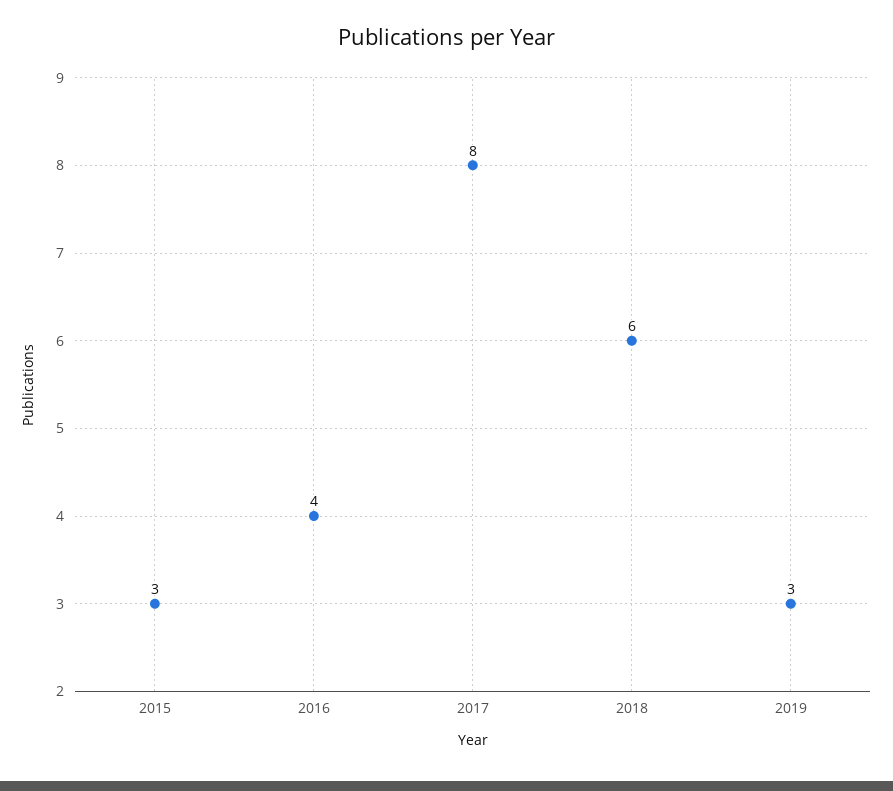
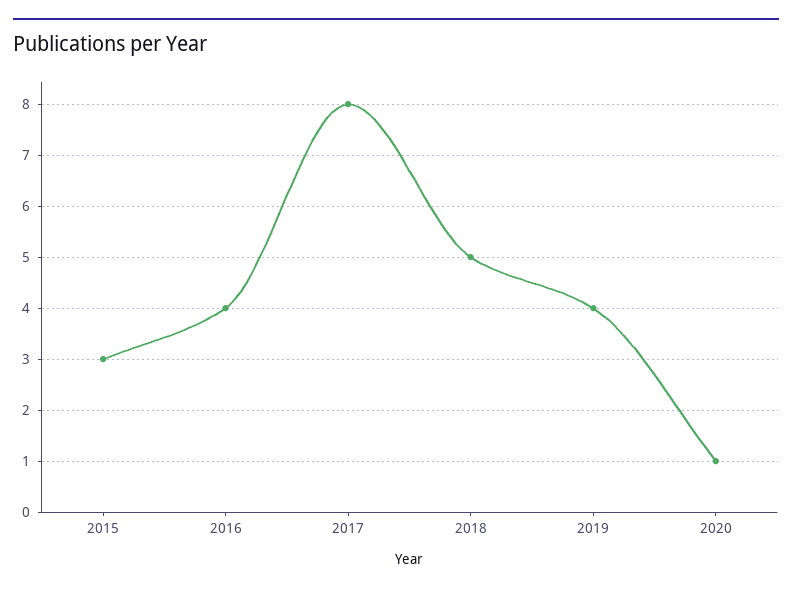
2018: 6 -> 5
2019: 3 -> 4
2020: none -> 1

